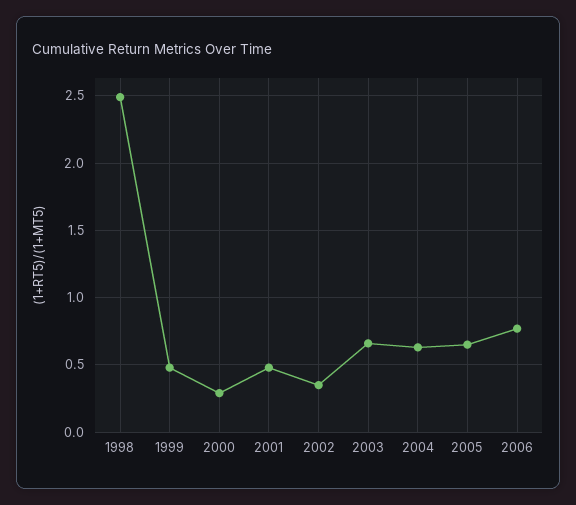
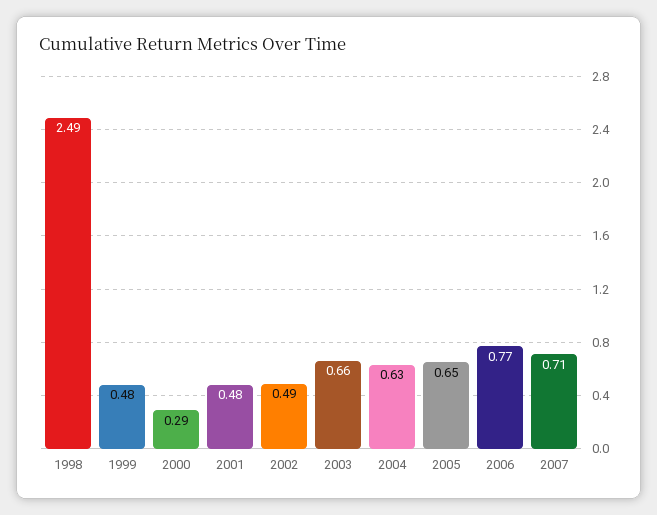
2002: 0.35 -> 0.49
2007: none -> 0.71

